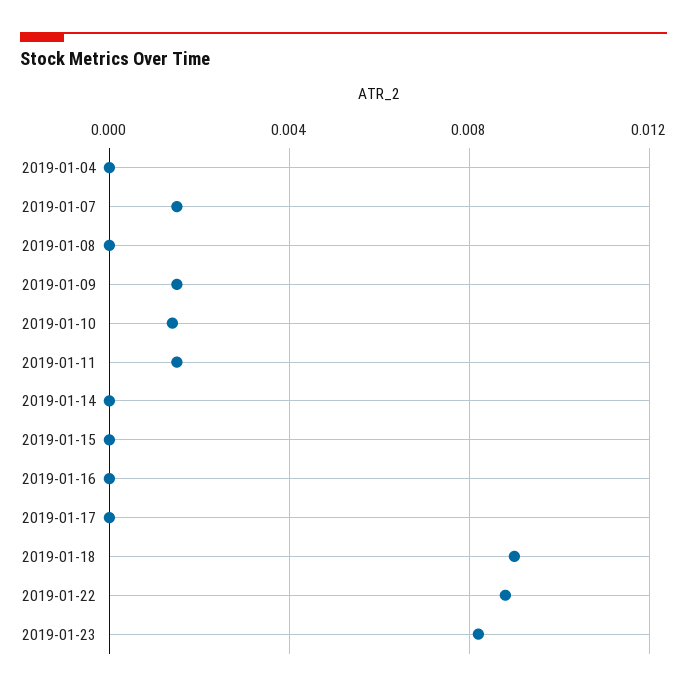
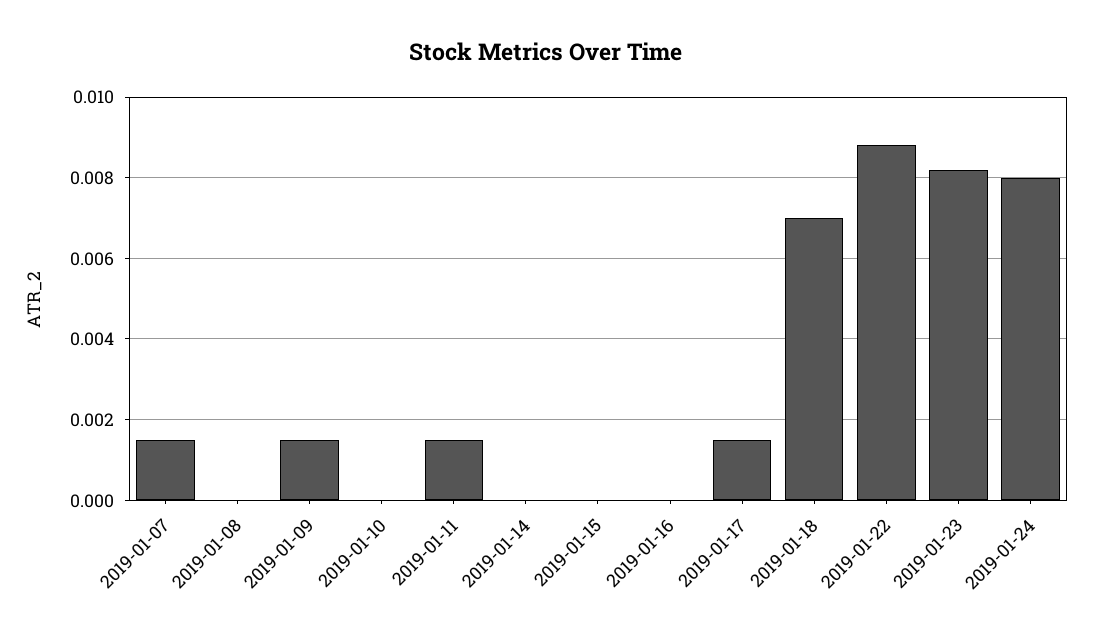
2019-01-04: 0 -> none
2019-01-10: 0.0015 -> 0
2019-01-17: 0 -> 0.0015
2019-01-18: 0.009 -> 0.007
2019-01-24: none -> 0.008

